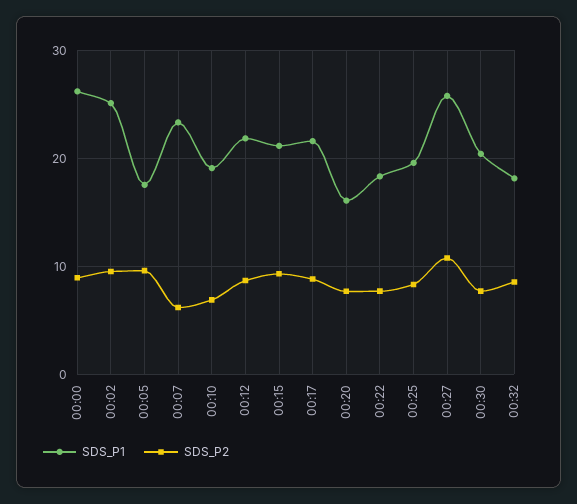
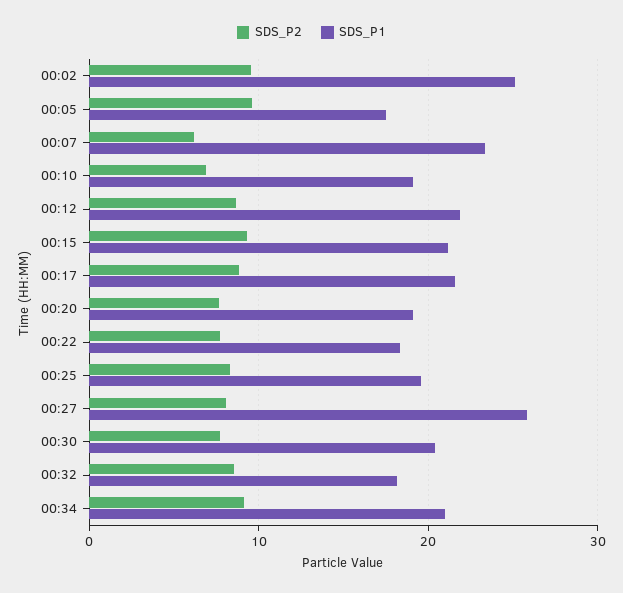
SDS_P1, 00:00: 26 -> none
SDS_P2, 00:00: 9 -> none
SDS_P1, 00:20: 16 -> 19
SDS_P2, 00:27: 11 -> 8
SDS_P2, 00:34: none -> 9
SDS_P1, 00:34: none -> 21

